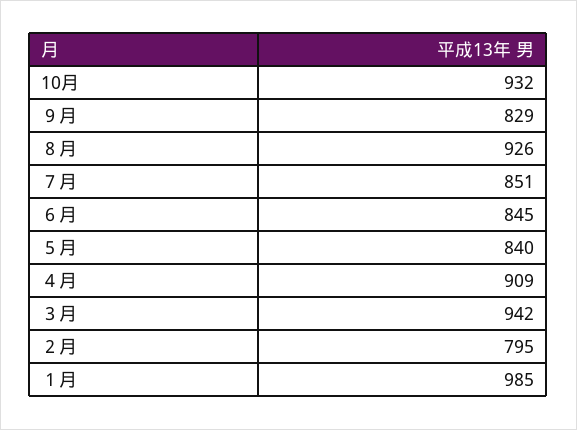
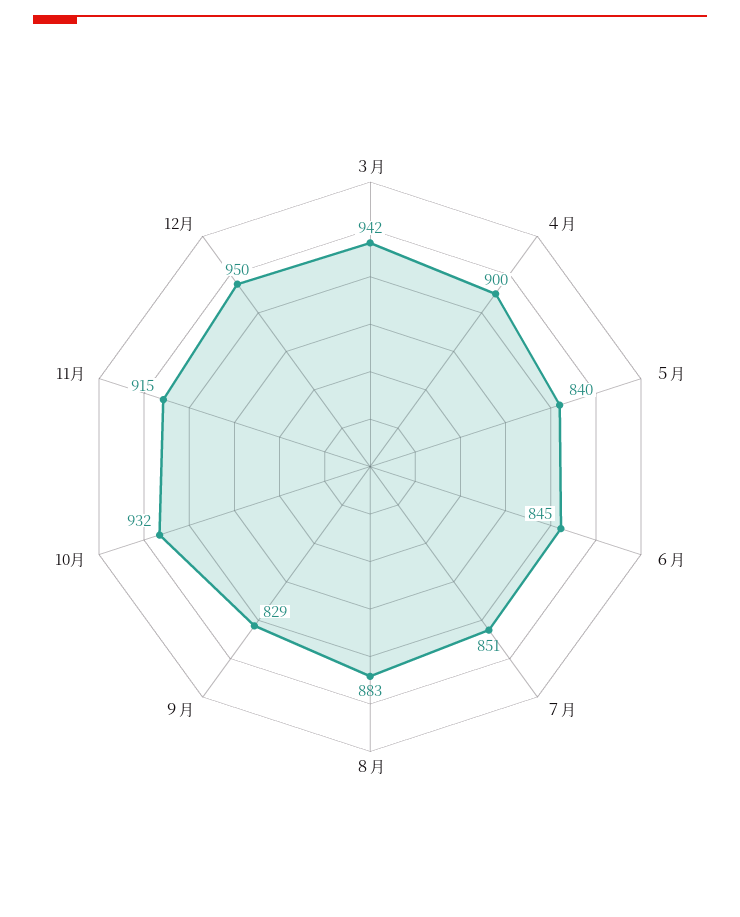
８月: 926 -> 883
４月: 909 -> 900
２月: 795 -> none
１月: 985 -> none
11月: none -> 915
12月: none -> 950

